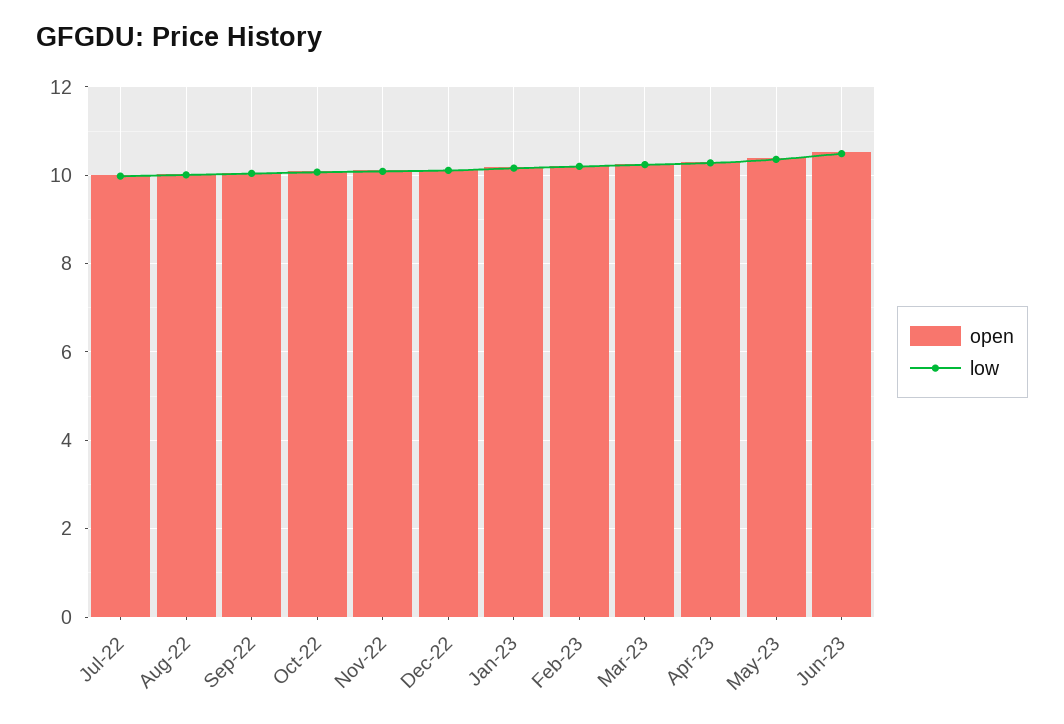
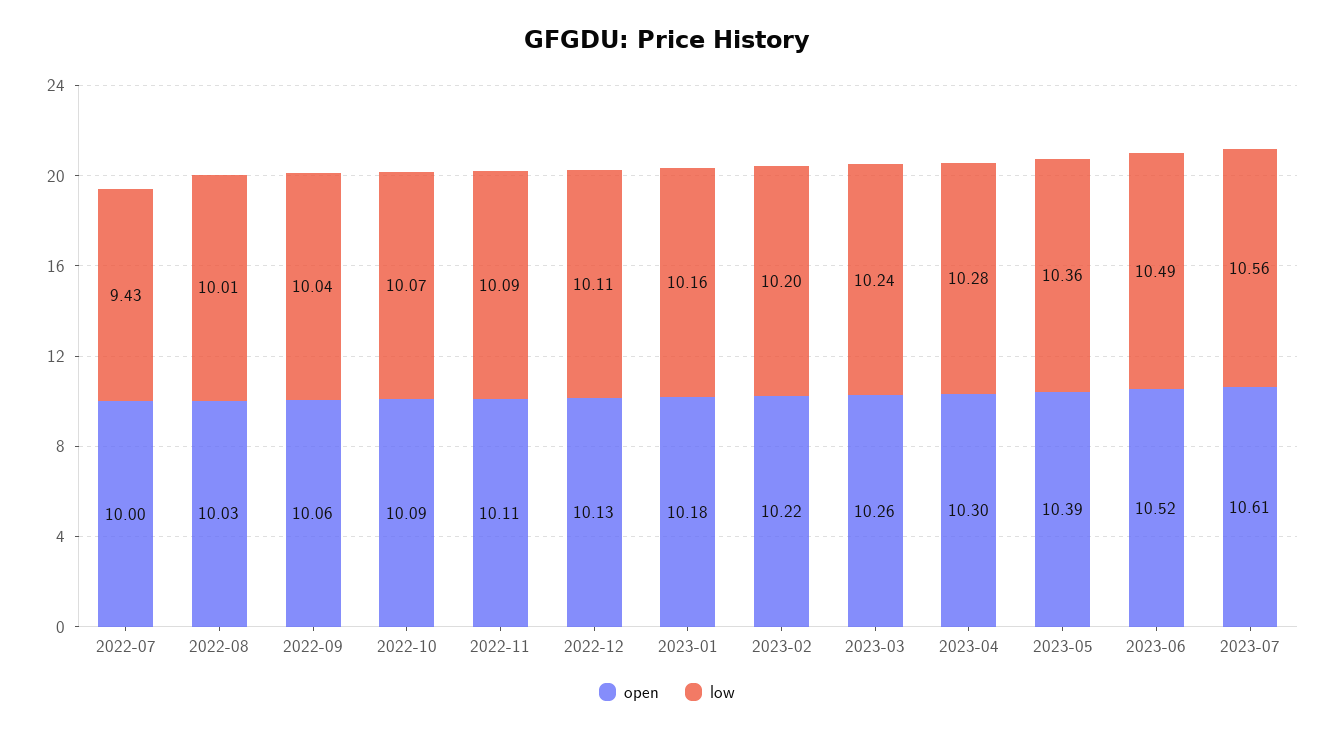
low, Jul-22: 10 -> 9.43
open, 2023-07: none -> 10.61
low, 2023-07: none -> 10.56

